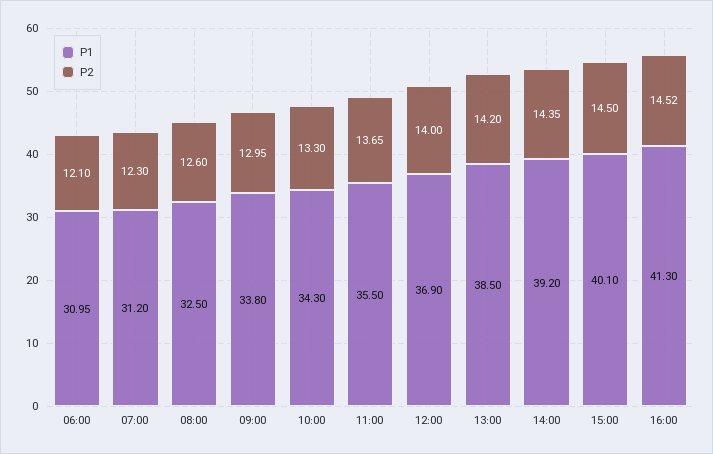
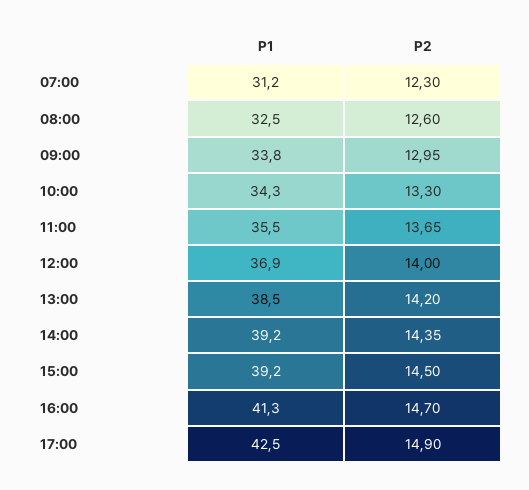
P1, 06:00: 30.95 -> none
P2, 06:00: 12.1 -> none
P1, 15:00: 40.1 -> 39.2
P2, 16:00: 14.52 -> 14.7
P1, 17:00: none -> 42.5
P2, 17:00: none -> 14.9

